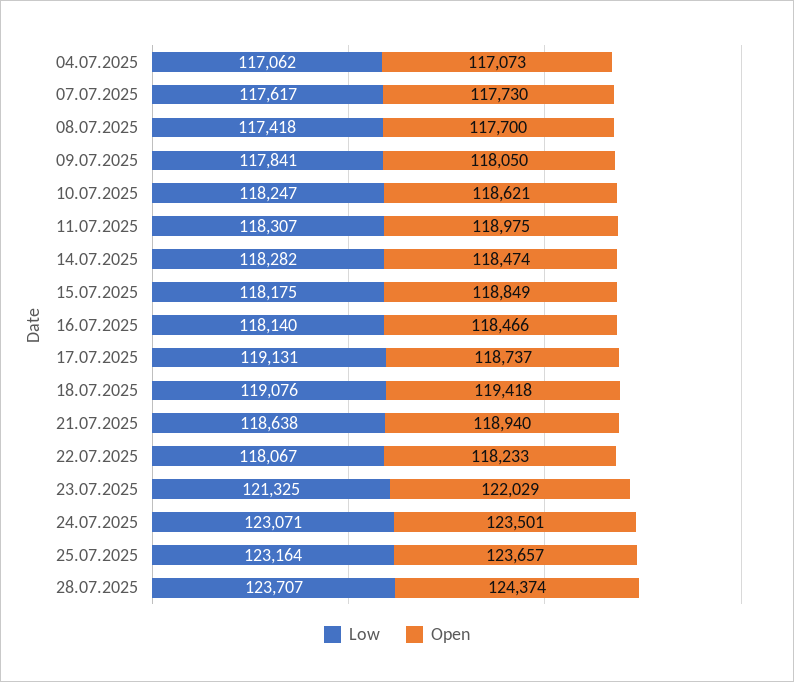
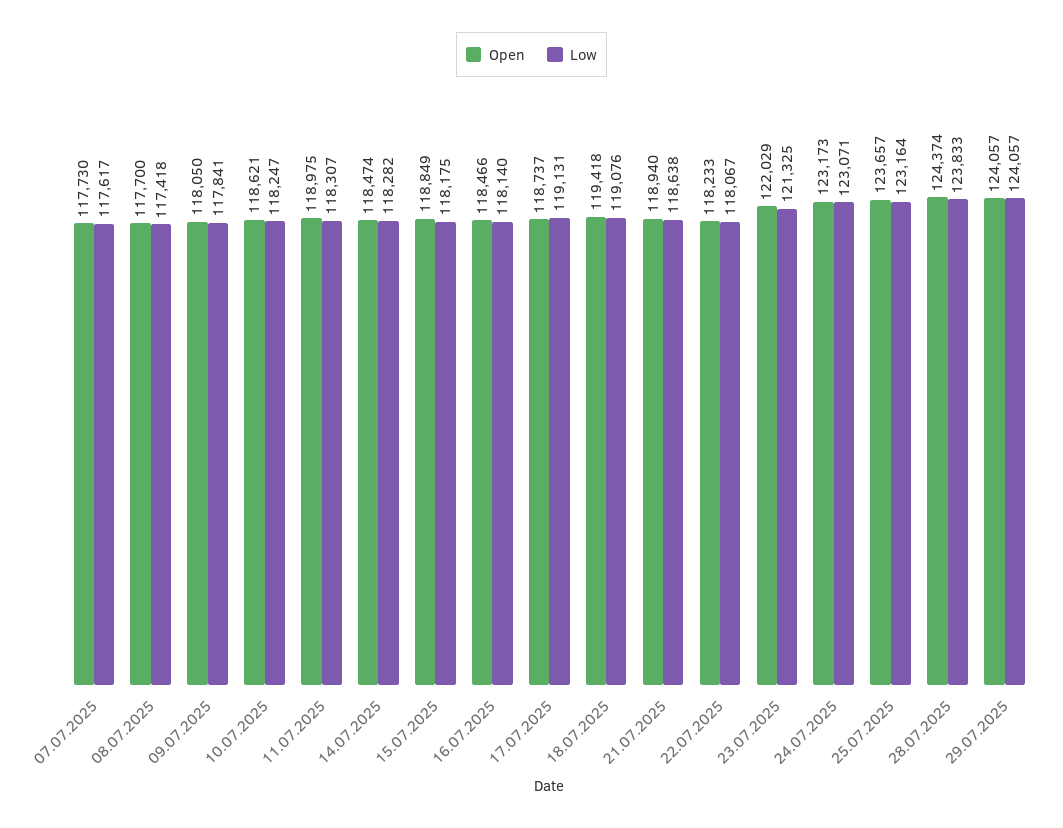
Low, 04.07.2025: 117062 -> none
Open, 04.07.2025: 117073 -> none
Open, 24.07.2025: 123501 -> 123173
Low, 28.07.2025: 123707 -> 123833
Open, 29.07.2025: none -> 124057
Low, 29.07.2025: none -> 124057

